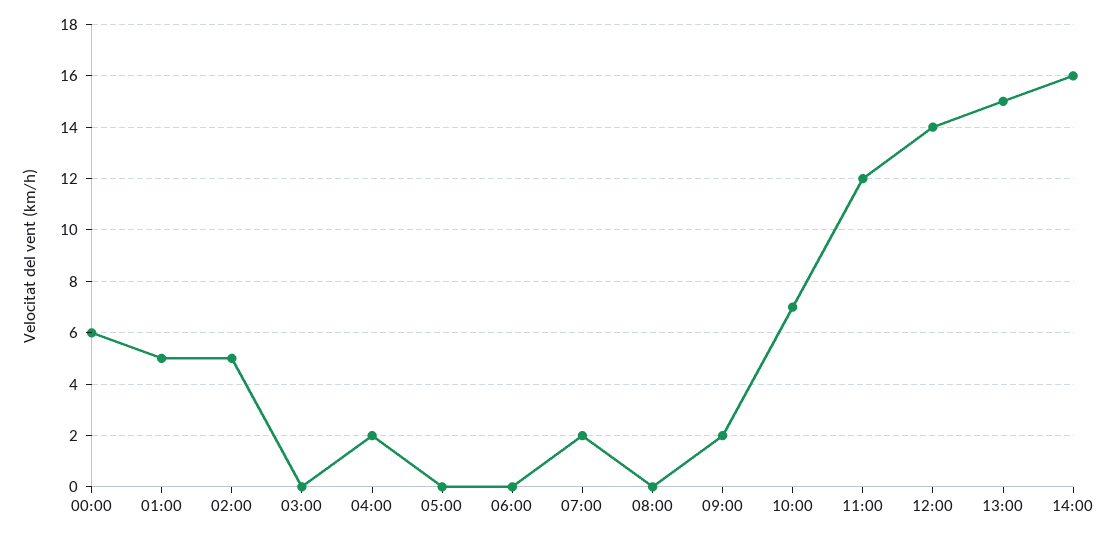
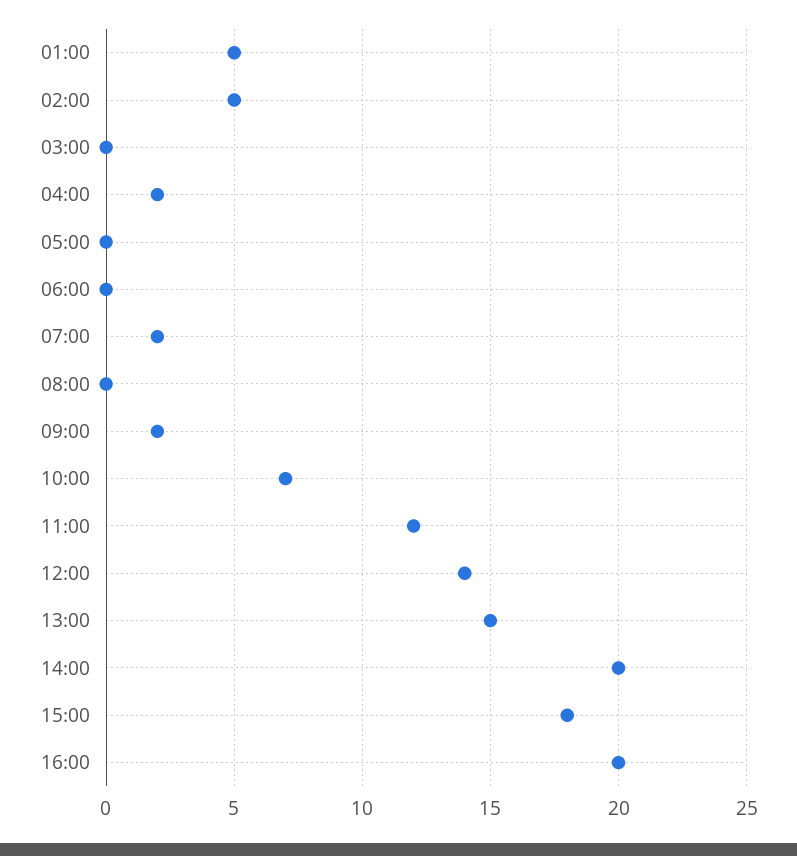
00:00: 6 -> none
14:00: 16 -> 20
15:00: none -> 18
16:00: none -> 20

